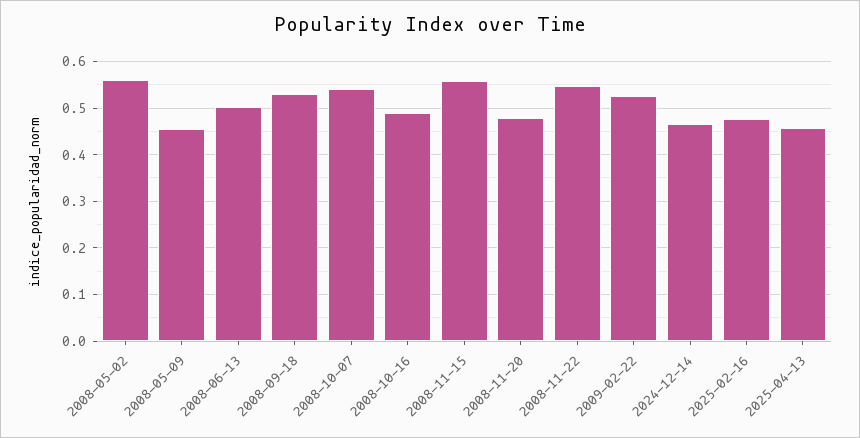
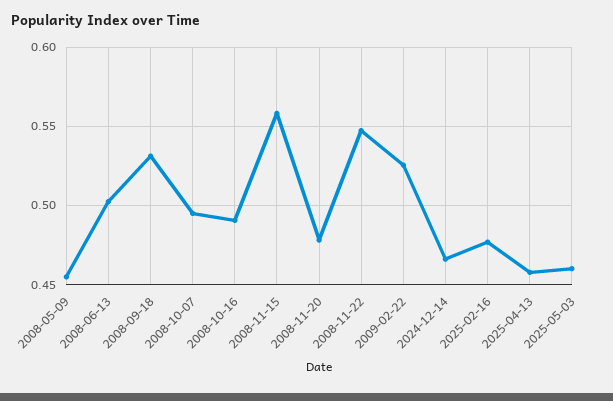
2008-05-02: 0.56 -> none
2008-10-07: 0.54 -> 0.495
2025-05-03: none -> 0.46

